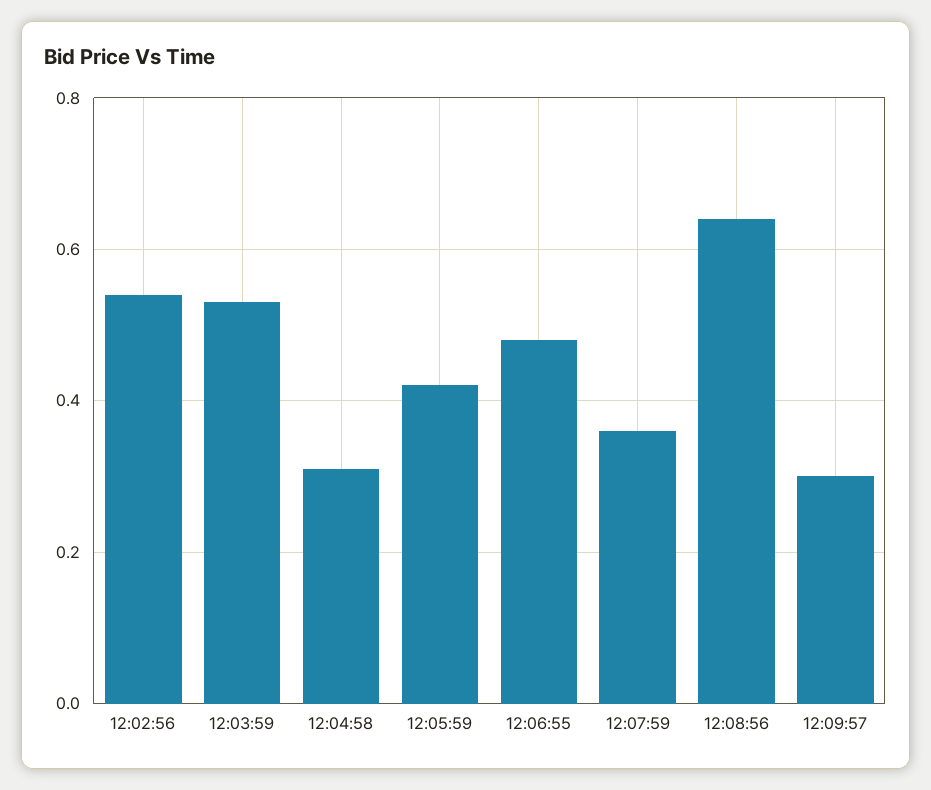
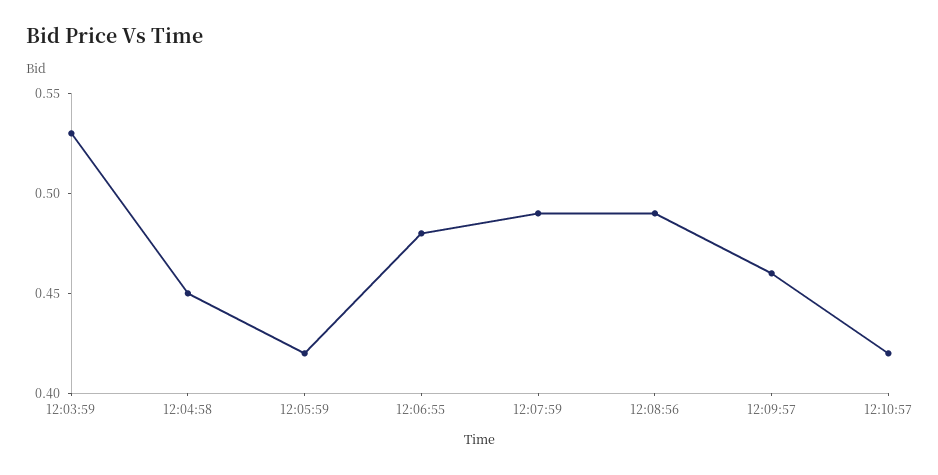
12:02:56: 0.55 -> none
12:04:58: 0.3 -> 0.45
12:07:59: 0.35 -> 0.49
12:08:56: 0.65 -> 0.49
12:09:57: 0.3 -> 0.46
12:10:57: none -> 0.42

